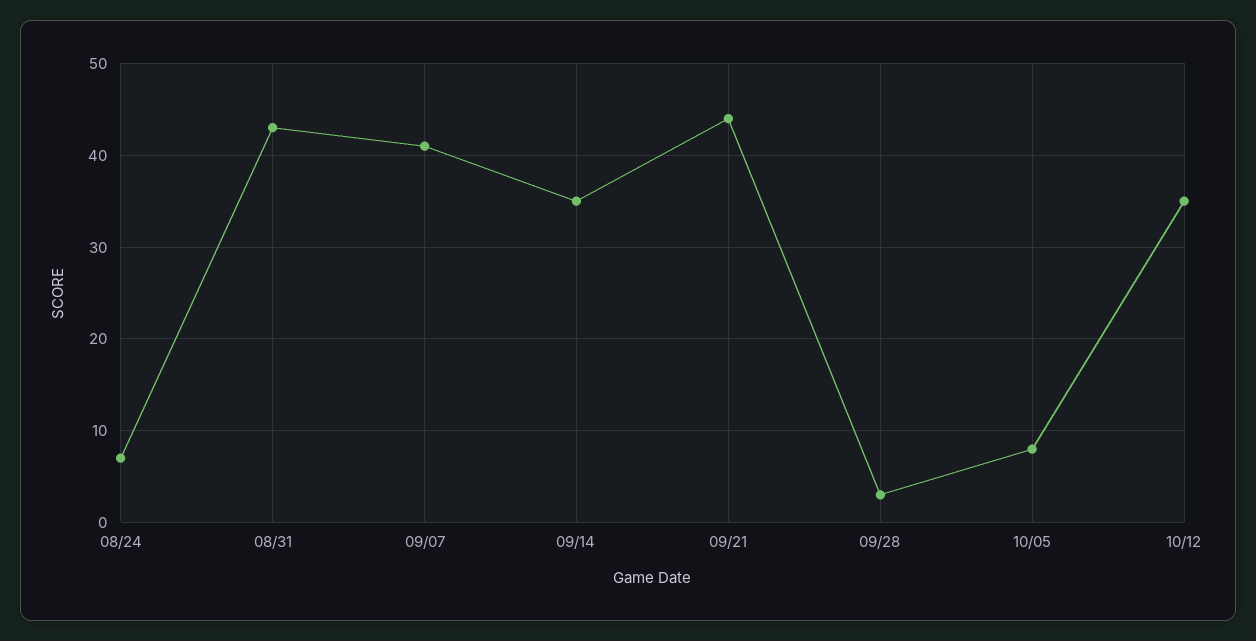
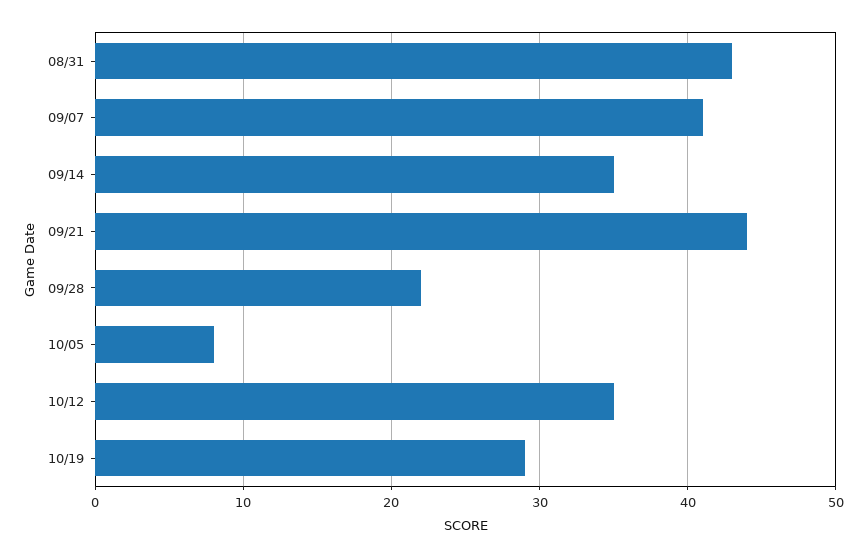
08/24: 7 -> none
09/28: 3 -> 22
10/19: none -> 29

